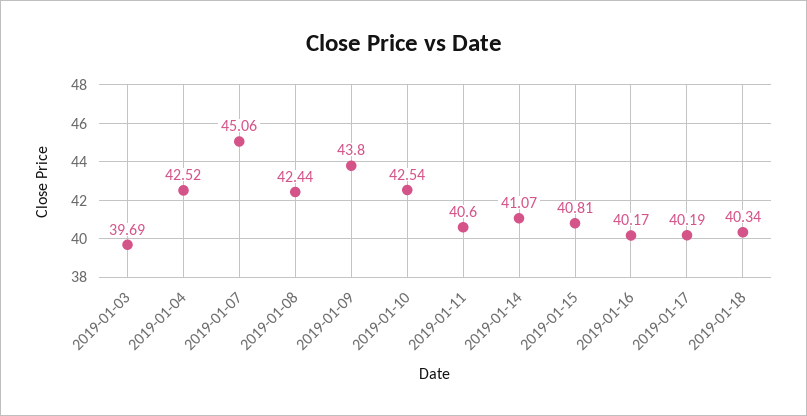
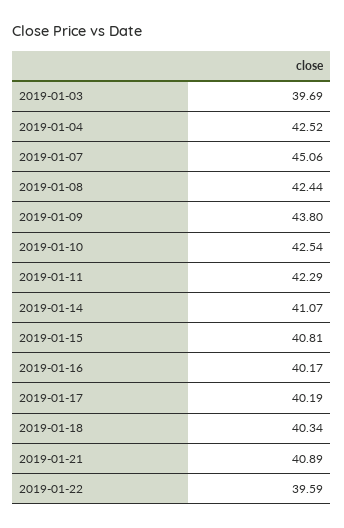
2019-01-11: 40.6 -> 42.29
2019-01-21: none -> 40.89
2019-01-22: none -> 39.59

